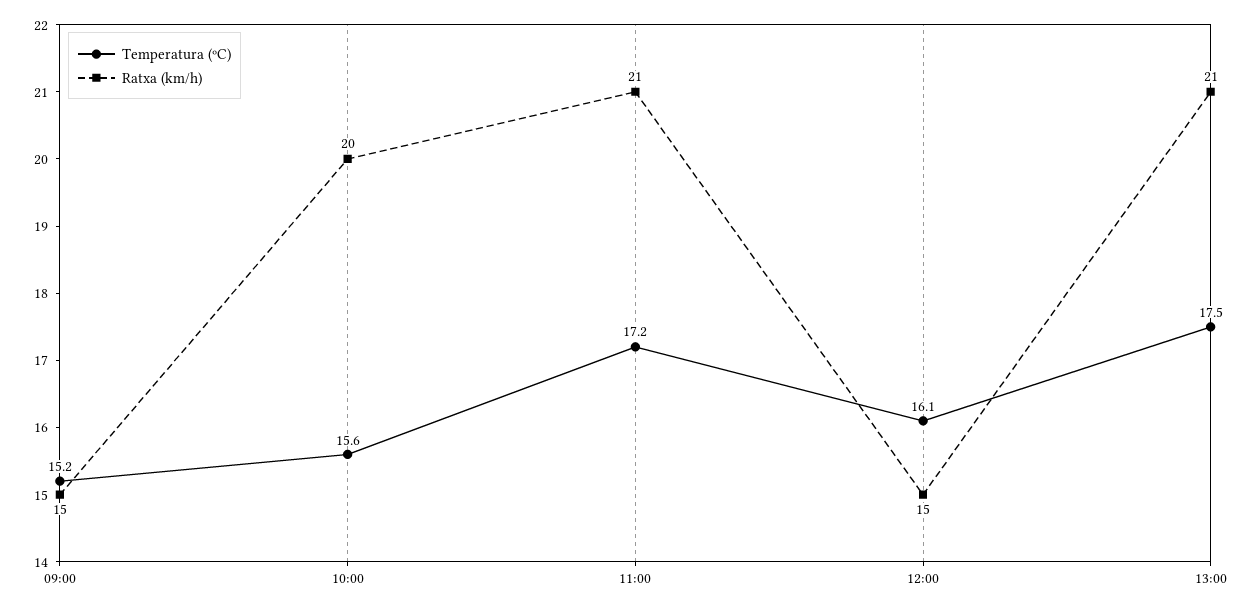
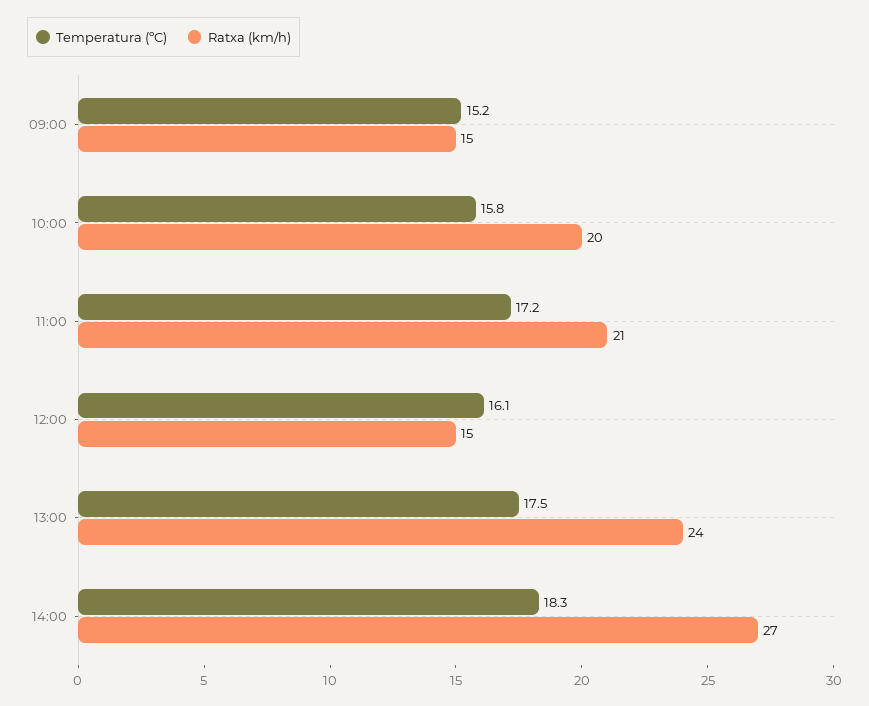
Temperatura (ºC), 10:00: 15.6 -> 15.8
Ratxa (km/h), 13:00: 21 -> 24
Temperatura (ºC), 14:00: none -> 18.3
Ratxa (km/h), 14:00: none -> 27

